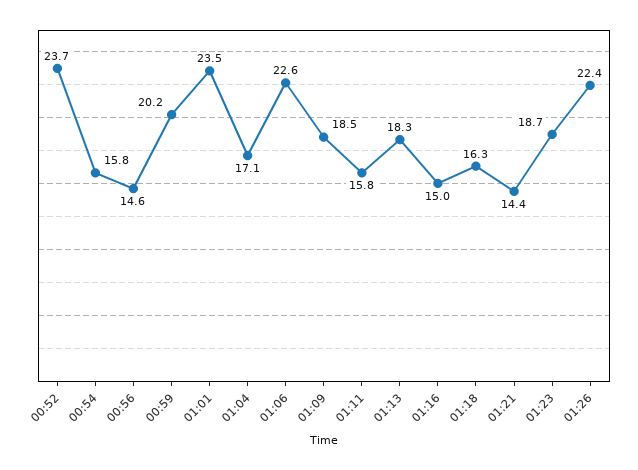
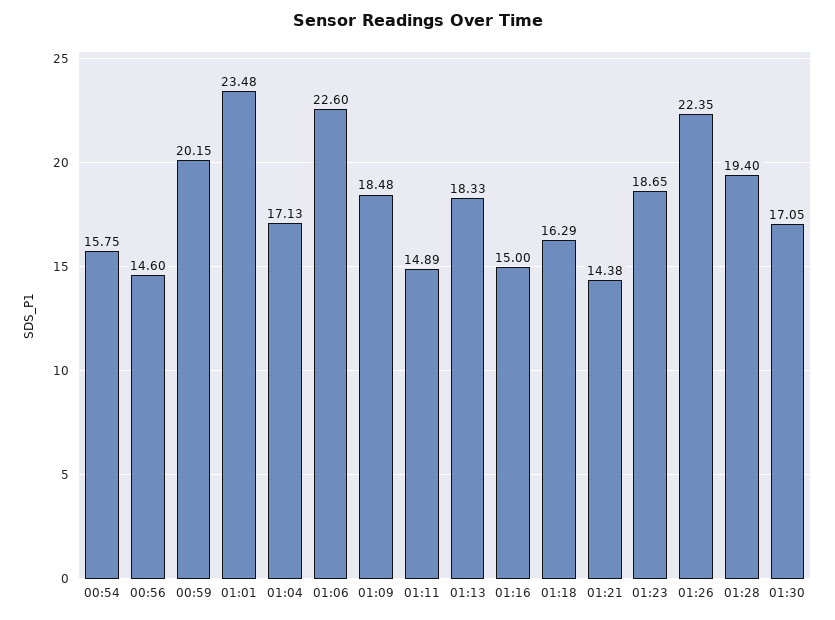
00:52: 23.7 -> none
01:11: 15.8 -> 14.89
01:28: none -> 19.4
01:30: none -> 17.05

